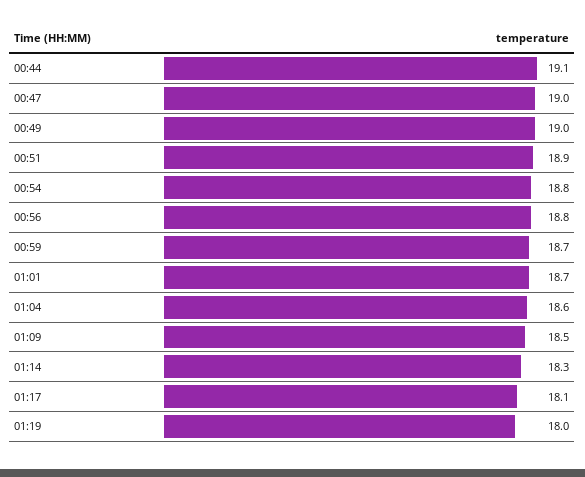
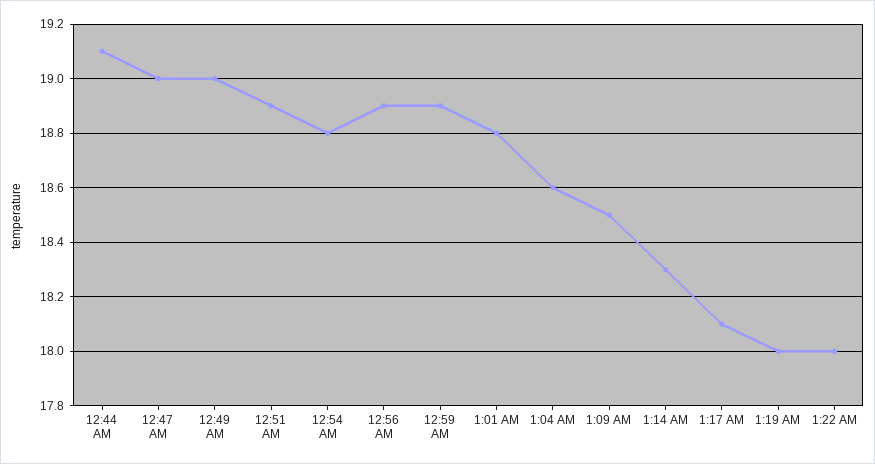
00:56: 18.8 -> 18.9
00:59: 18.7 -> 18.9
01:01: 18.7 -> 18.8
1:22 AM: none -> 18

